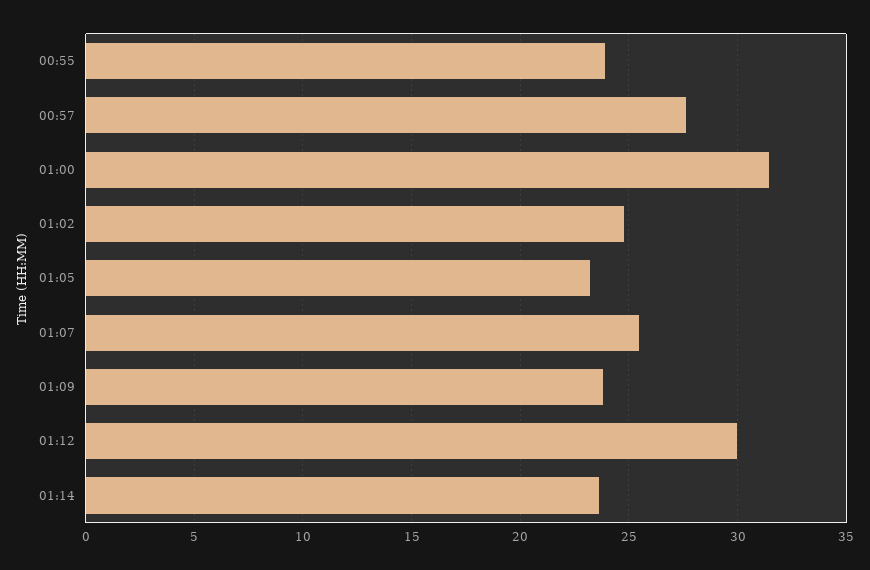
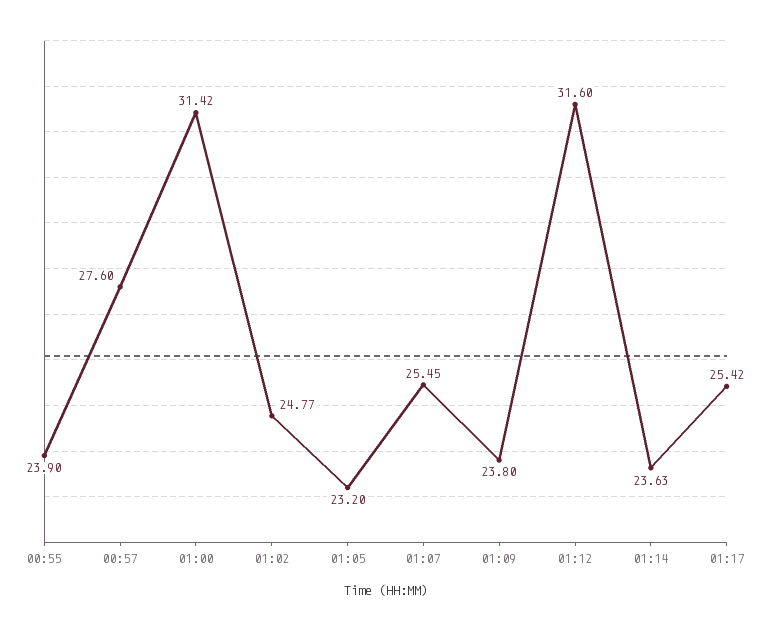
01:12: 30 -> 31.6
01:17: none -> 25.42

